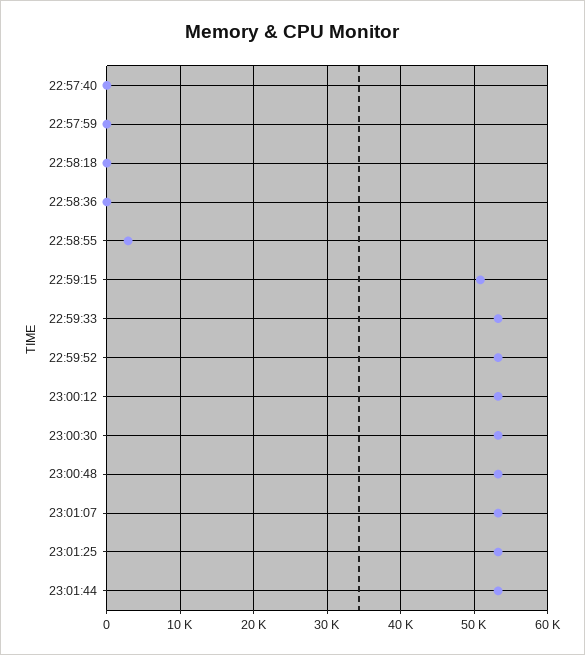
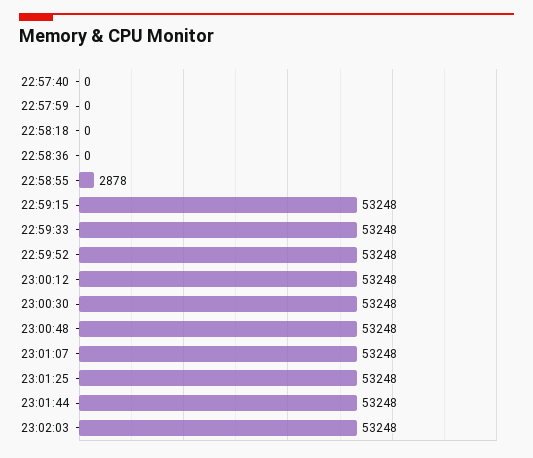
22:59:15: 51000 -> 53248
23:02:03: none -> 53248

